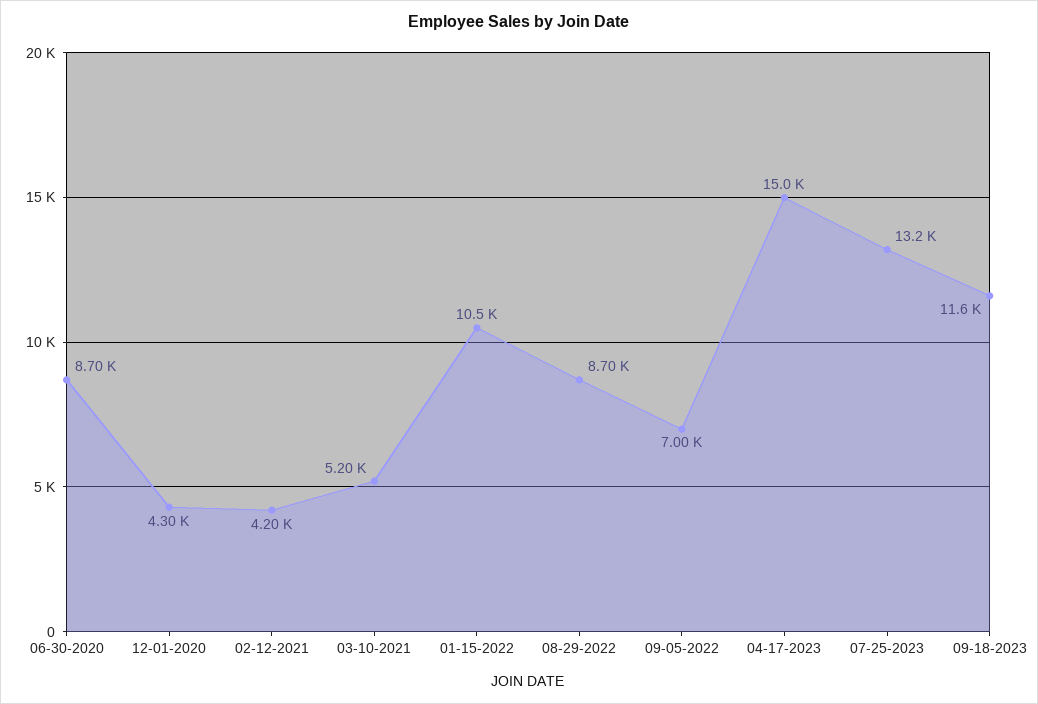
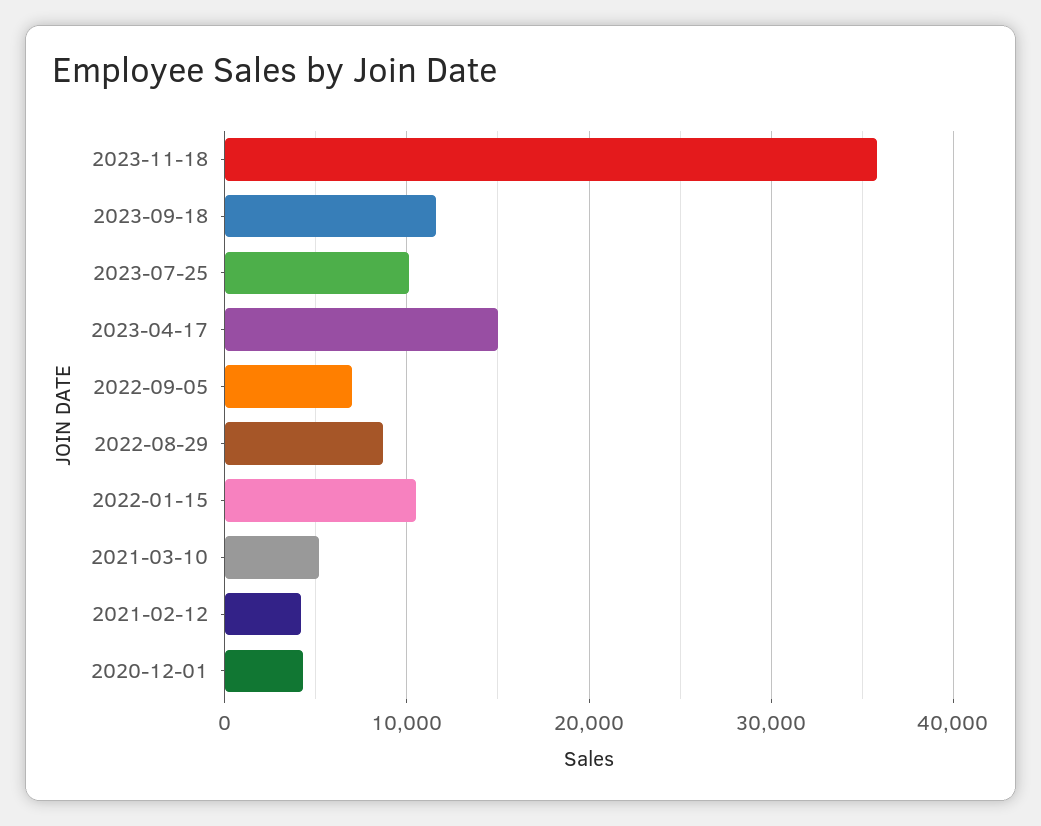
06-30-2020: 8700 -> none
07-25-2023: 13200 -> 10000
2023-11-18: none -> 36000

